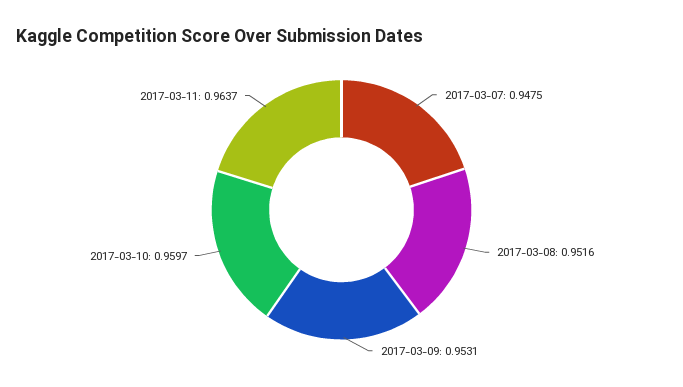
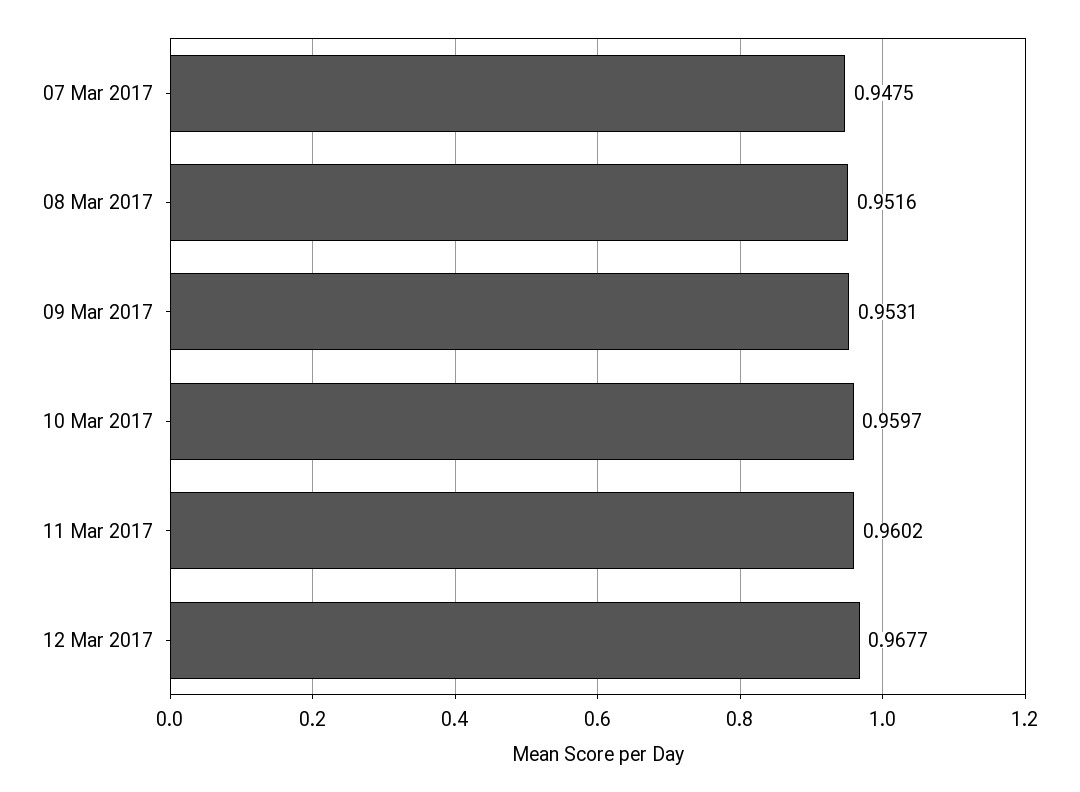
2017-03-11: 0.9637 -> 0.9602
12 Mar 2017: none -> 0.9677

